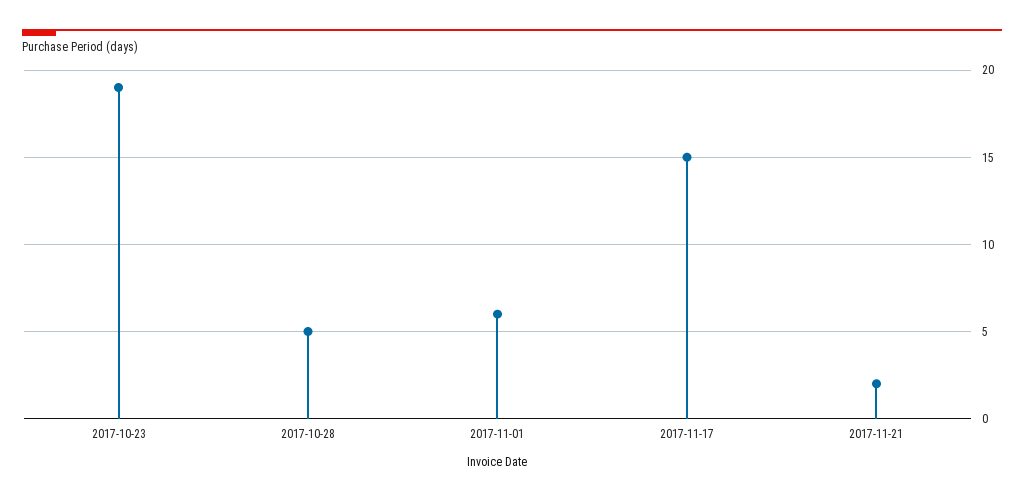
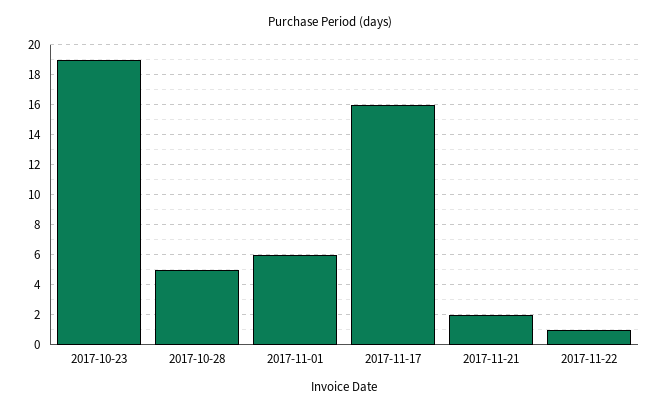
2017-11-17: 15 -> 16
2017-11-22: none -> 1

